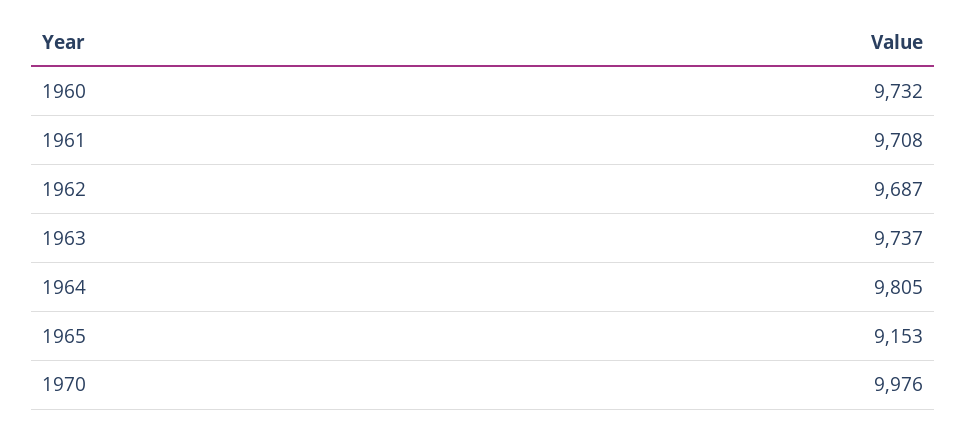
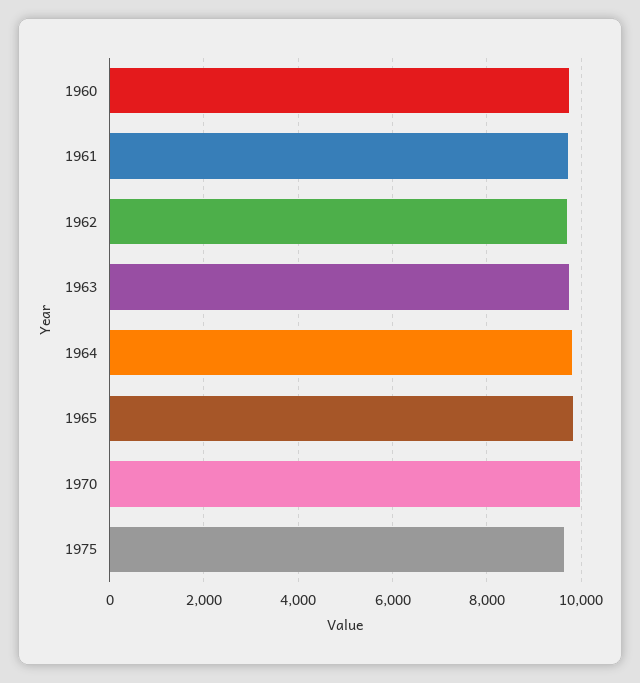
1965: 9153 -> 9800
1975: none -> 9600

